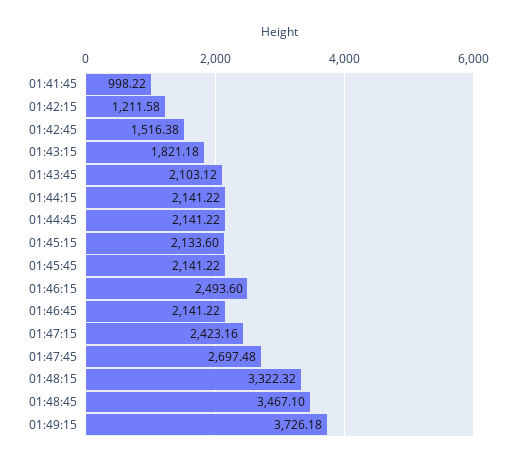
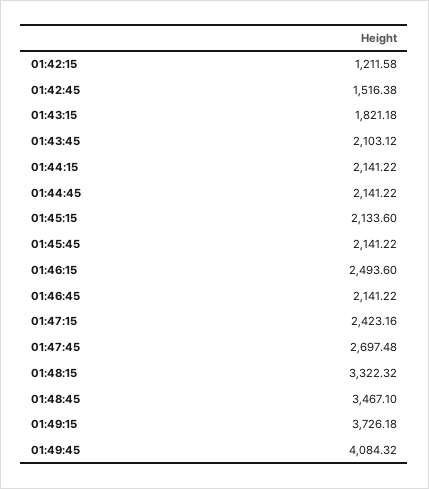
01:41:45: 998.22 -> none
01:49:45: none -> 4084.32

